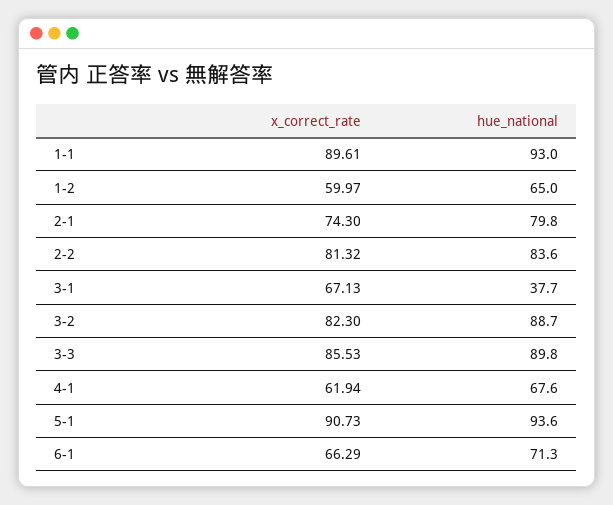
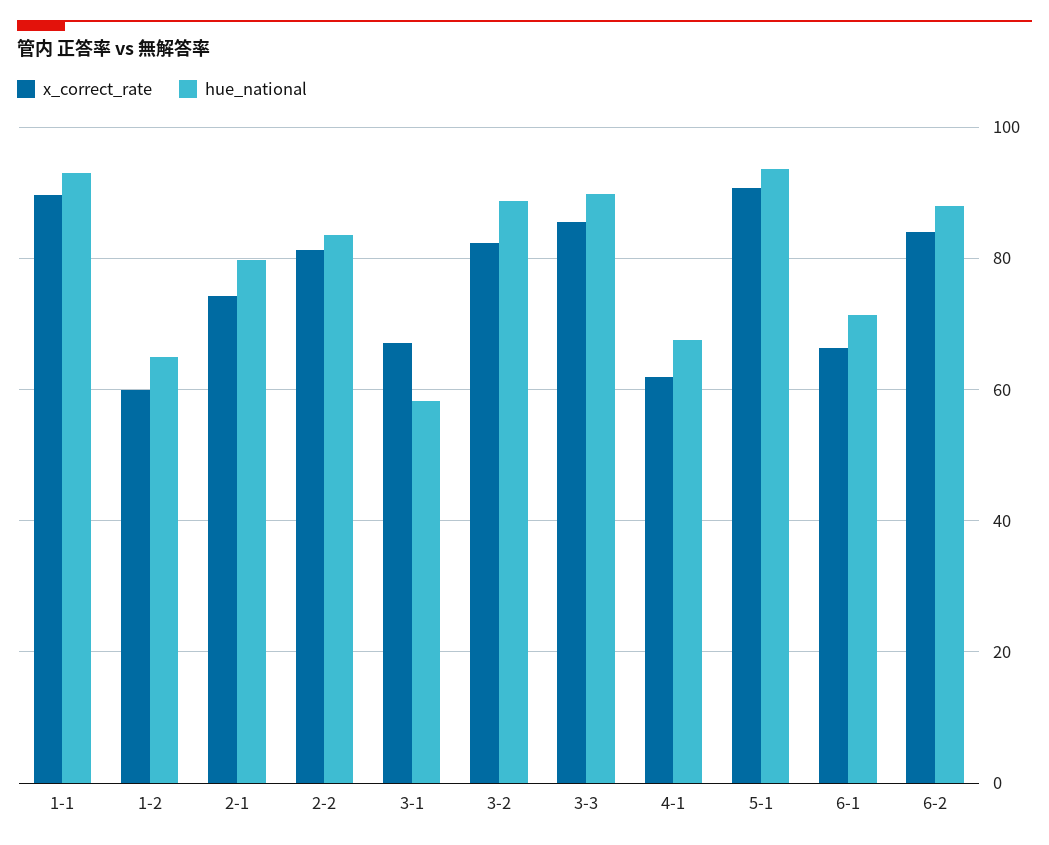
hue_national, 3-1: 37.7 -> 58
x_correct_rate, 6-2: none -> 84
hue_national, 6-2: none -> 88

